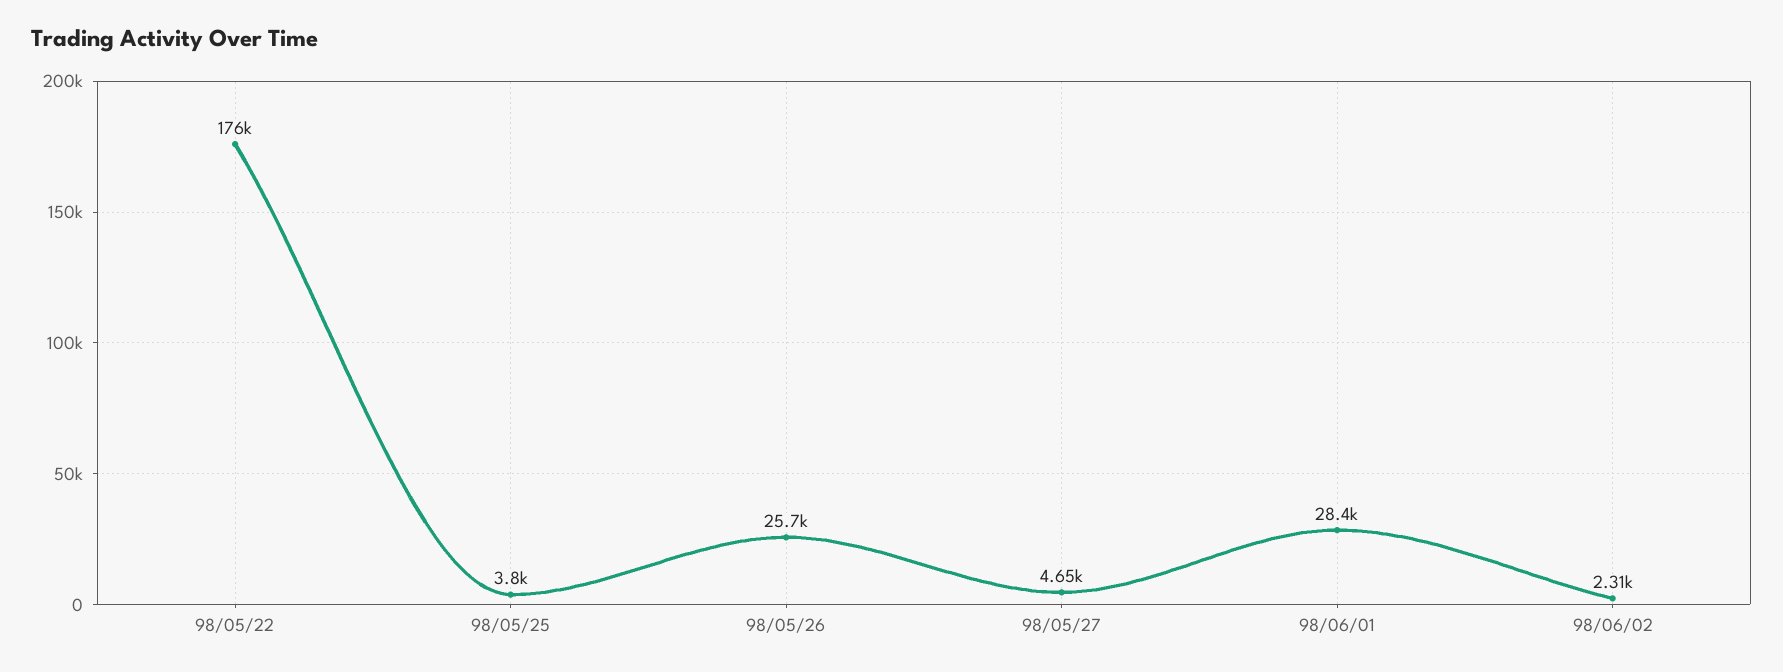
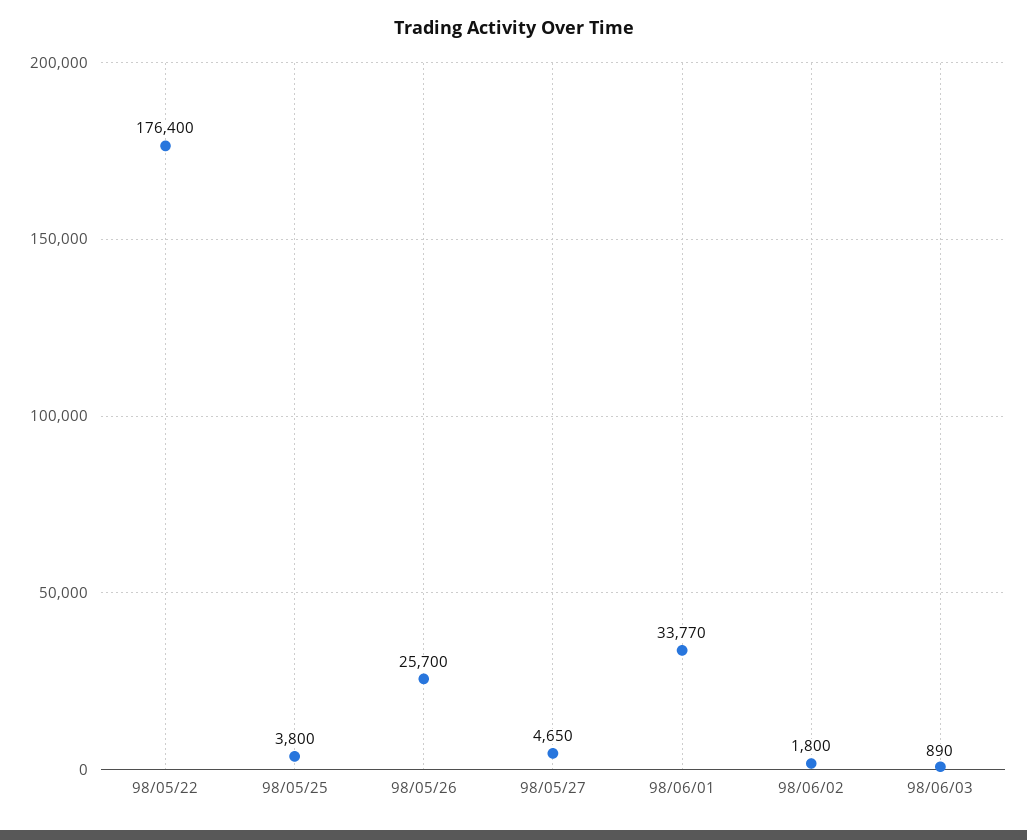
98/06/01: 28400 -> 33770
98/06/02: 2310 -> 1800
98/06/03: none -> 890

